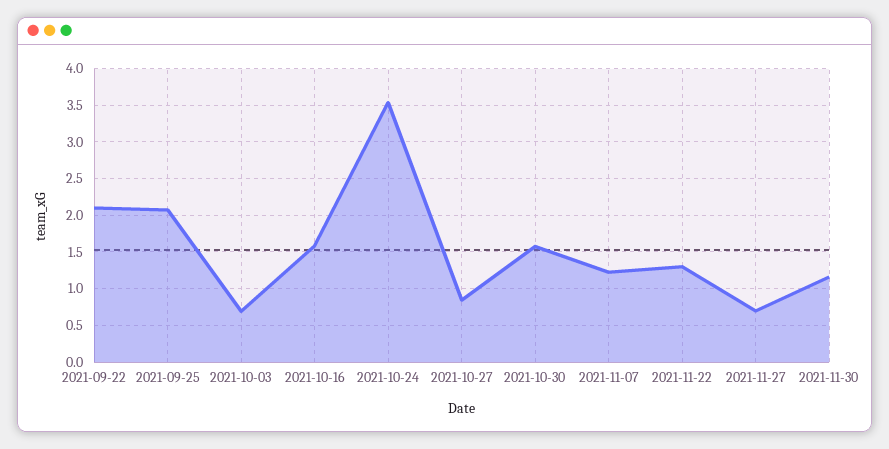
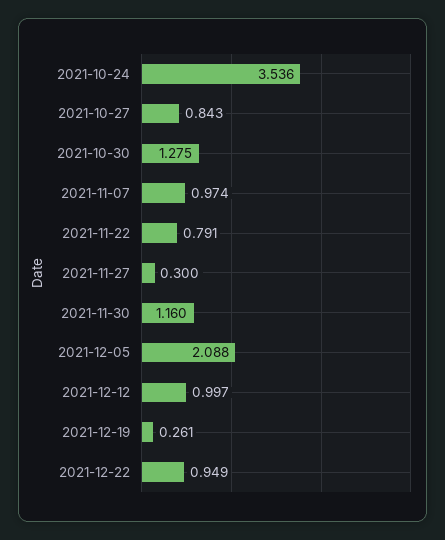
2021-09-22: 2.1 -> none
2021-09-25: 2.1 -> none
2021-10-03: 0.7 -> none
2021-10-16: 1.6 -> none
2021-10-30: 1.6 -> 1.275
2021-11-07: 1.2 -> 0.974
2021-11-22: 1.3 -> 0.791
2021-11-27: 0.7 -> 0.3
2021-12-05: none -> 2.088
2021-12-12: none -> 0.997
2021-12-19: none -> 0.261
2021-12-22: none -> 0.949

